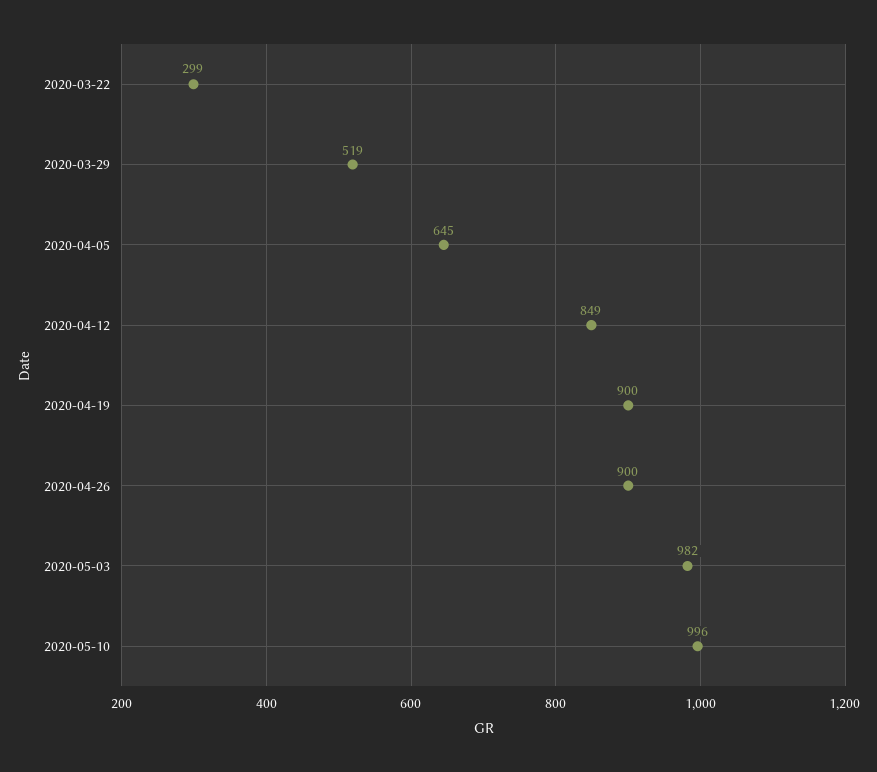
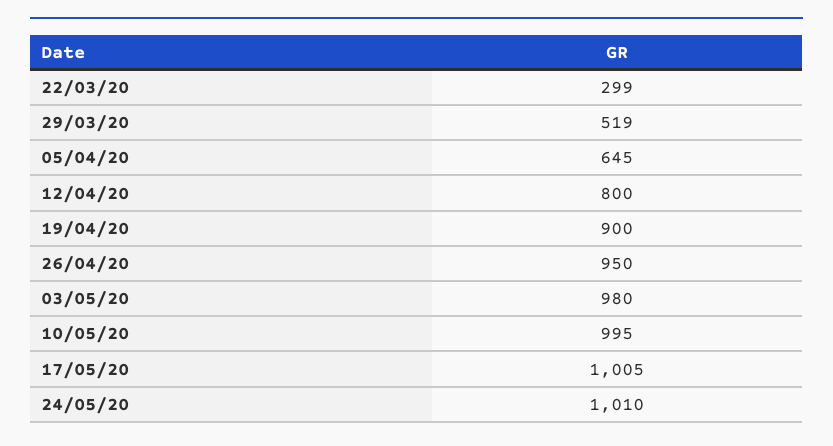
2020-04-12: 849 -> 800
2020-04-26: 900 -> 950
2020-05-03: 982 -> 980
2020-05-10: 996 -> 995
17/05/20: none -> 1005
24/05/20: none -> 1010

